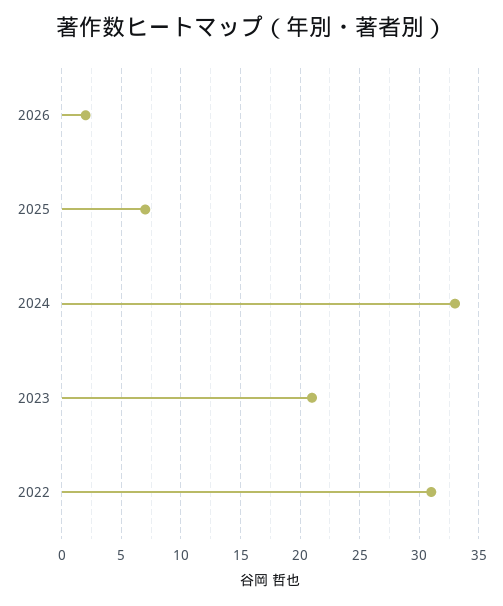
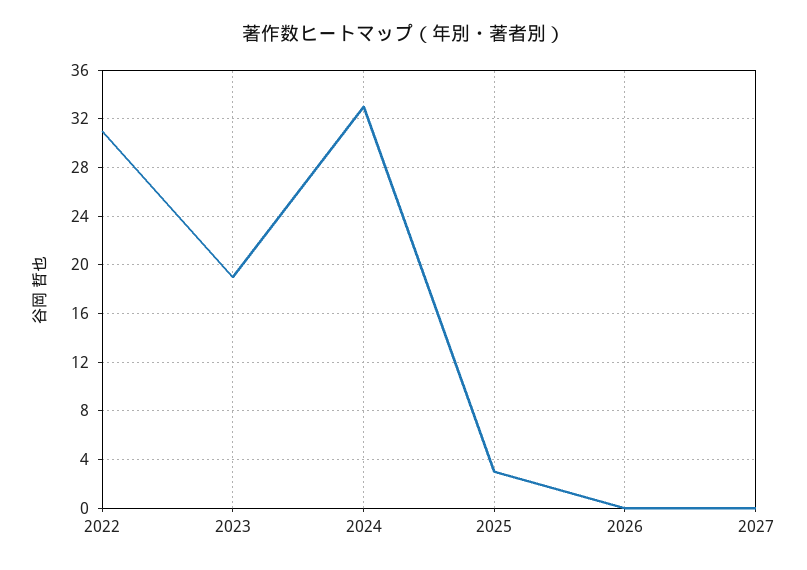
2026: 2 -> 0
2025: 7 -> 3
2023: 21 -> 19
2027: none -> 0

